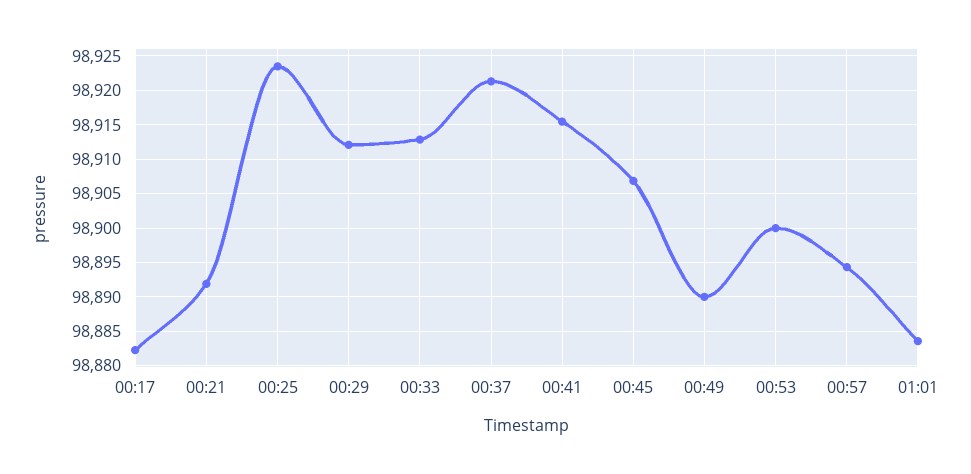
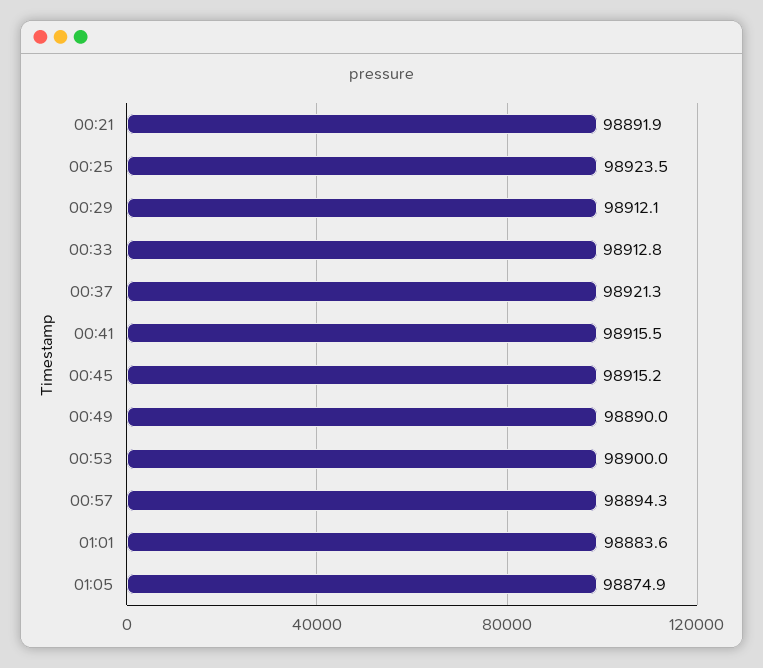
00:17: 98882 -> none
00:45: 98907 -> 98915.2
01:05: none -> 98874.9

